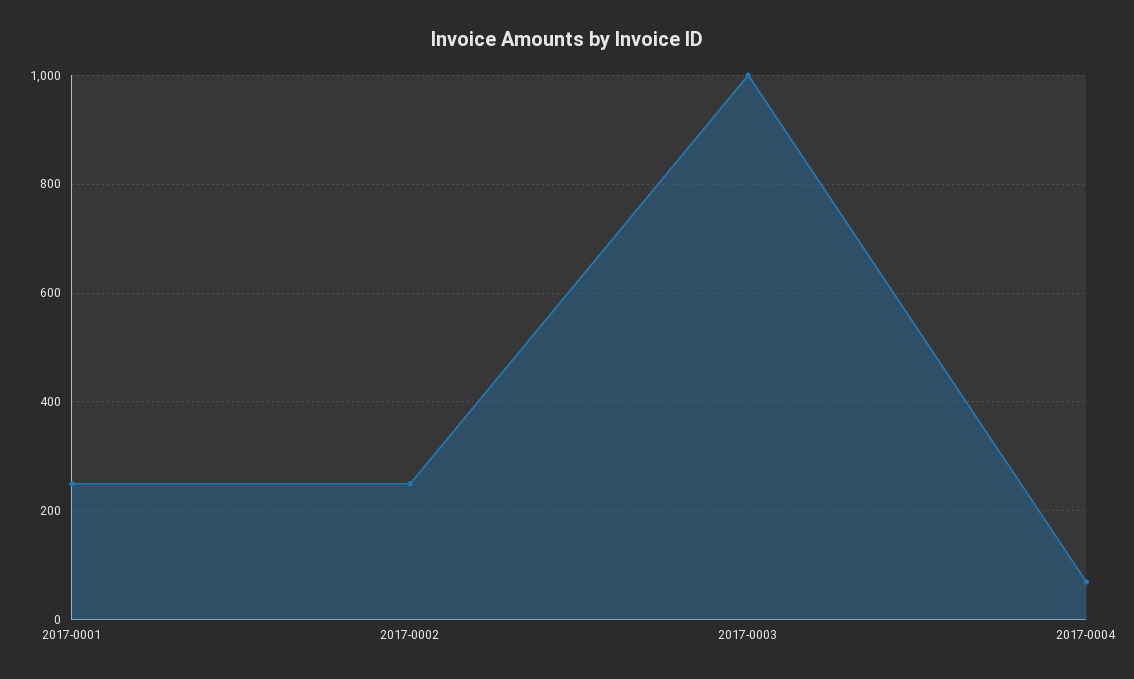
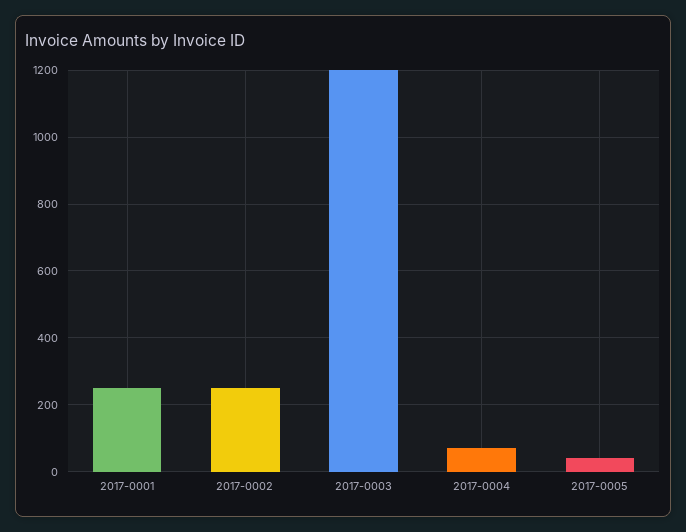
2017-0003: 1000 -> 1200
2017-0005: none -> 40

